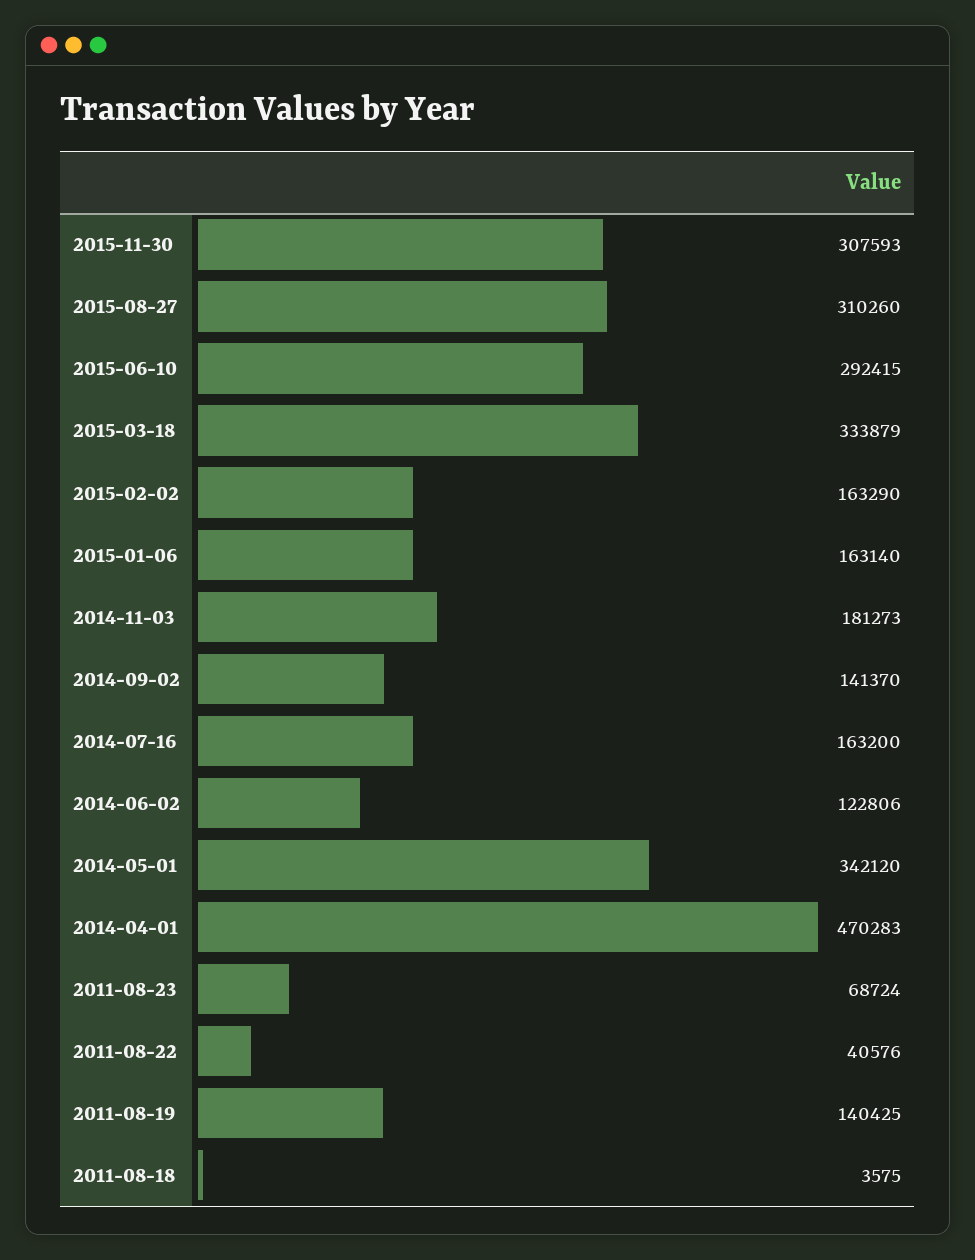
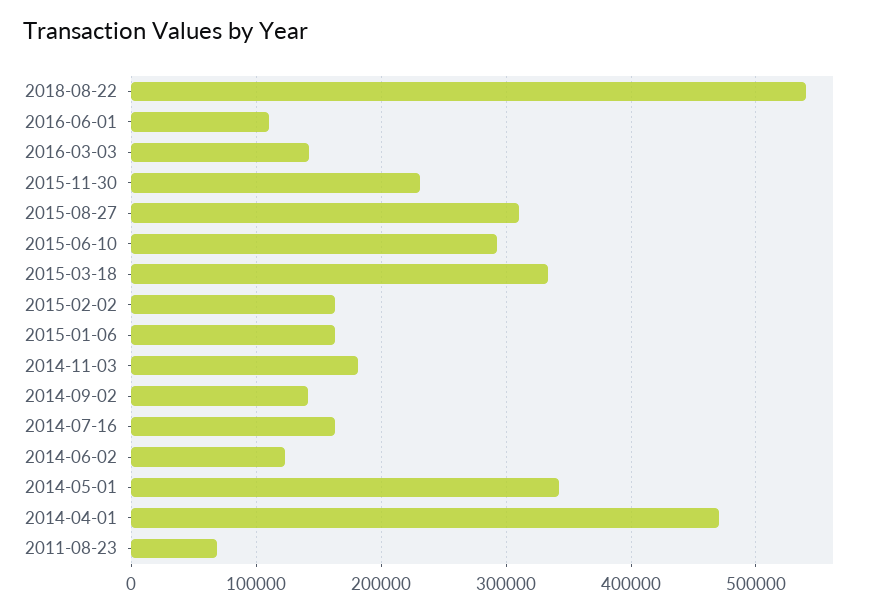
2015-11-30: 307593 -> 230000
2011-08-22: 40576 -> none
2011-08-19: 140425 -> none
2011-08-18: 3575 -> none
2018-08-22: none -> 540000
2016-06-01: none -> 110000
2016-03-03: none -> 140000

